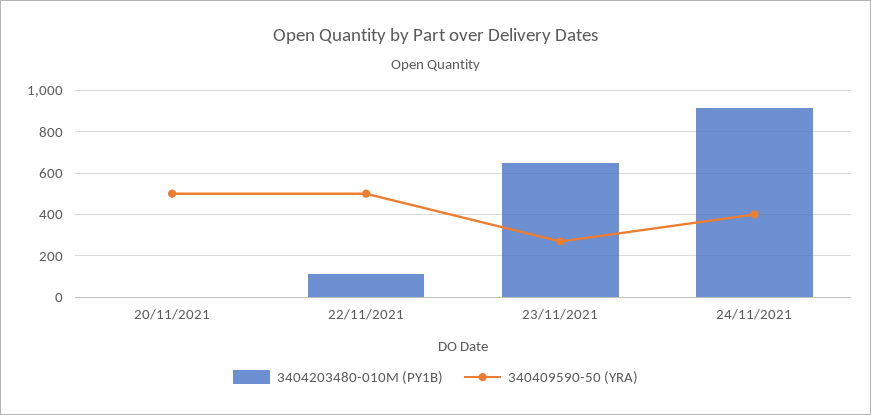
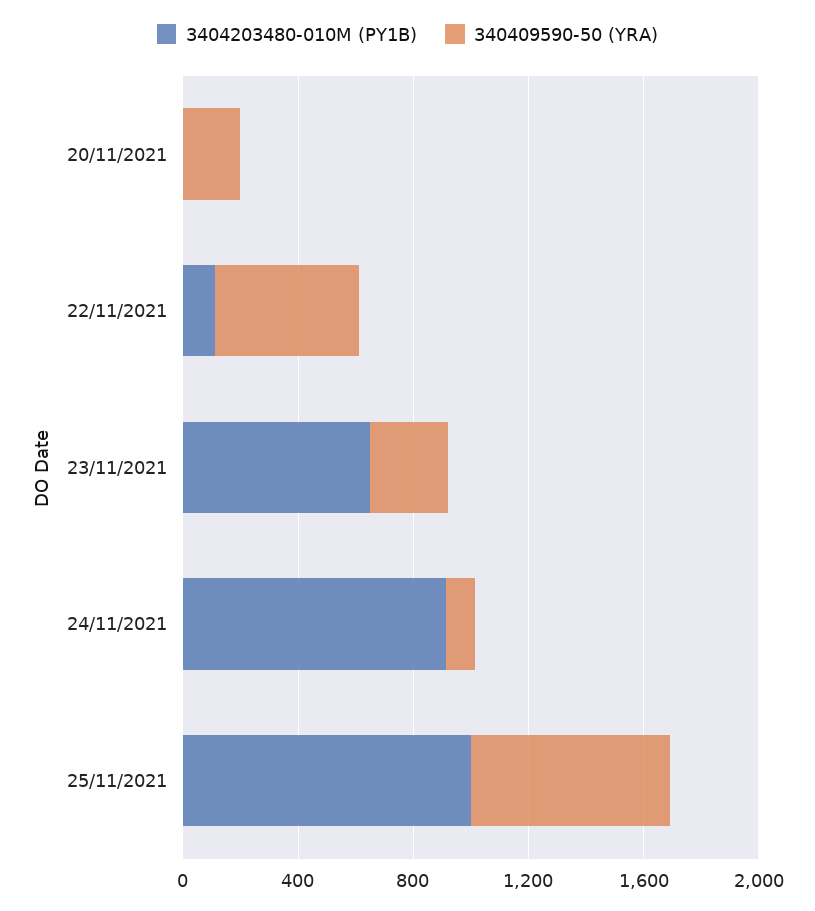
340409590-50 (YRA), 20/11/2021: 500 -> 200
340409590-50 (YRA), 24/11/2021: 400 -> 100
3404203480-010M (PY1B), 25/11/2021: none -> 1000
340409590-50 (YRA), 25/11/2021: none -> 700

